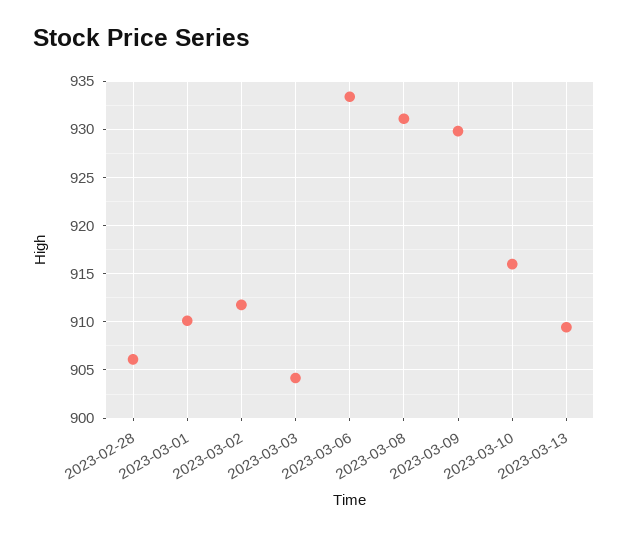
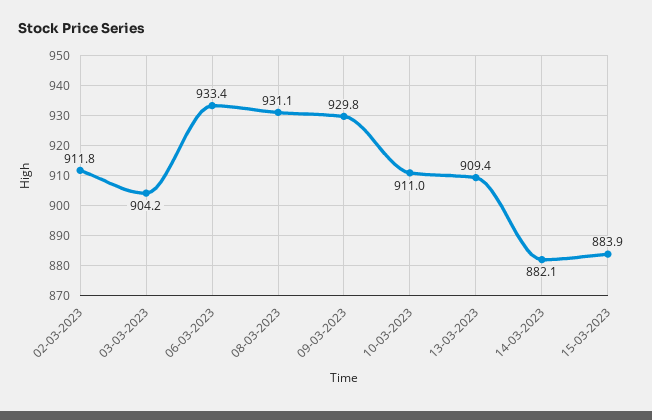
2023-02-28: 906 -> none
2023-03-01: 910 -> none
2023-03-10: 916 -> 911
14-03-2023: none -> 882.1
15-03-2023: none -> 883.9

